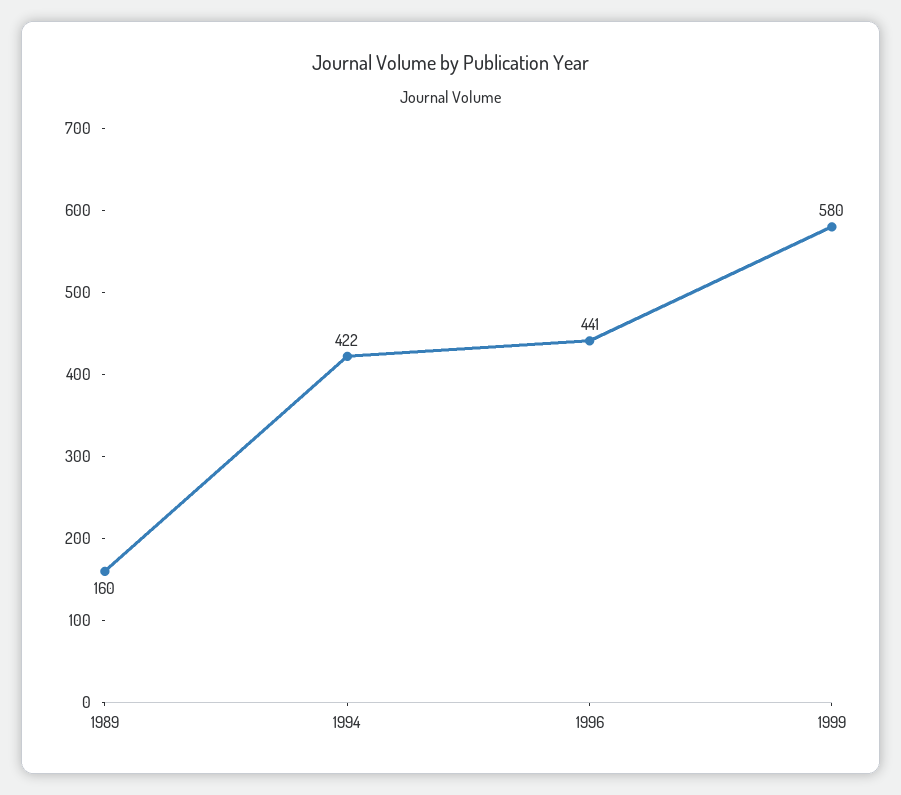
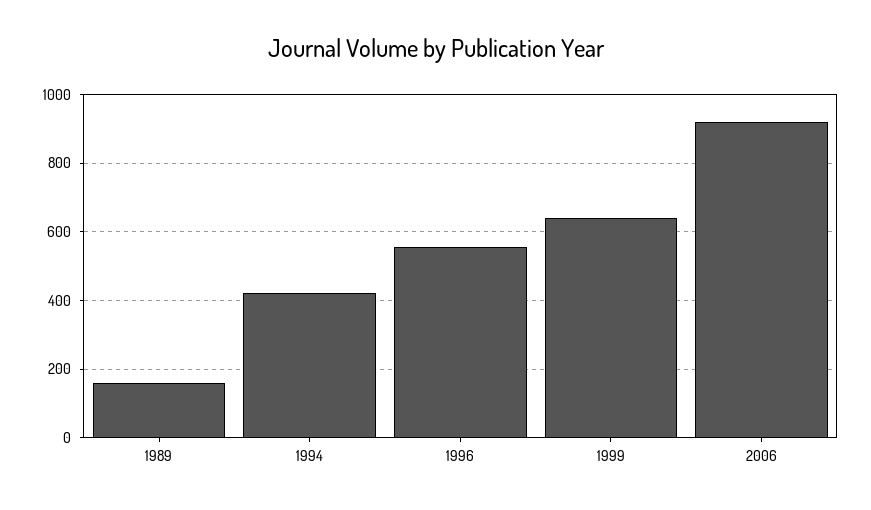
1996: 441 -> 560
1999: 580 -> 640
2006: none -> 920

